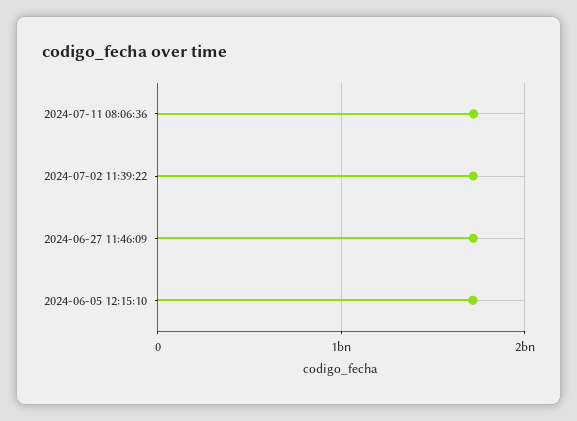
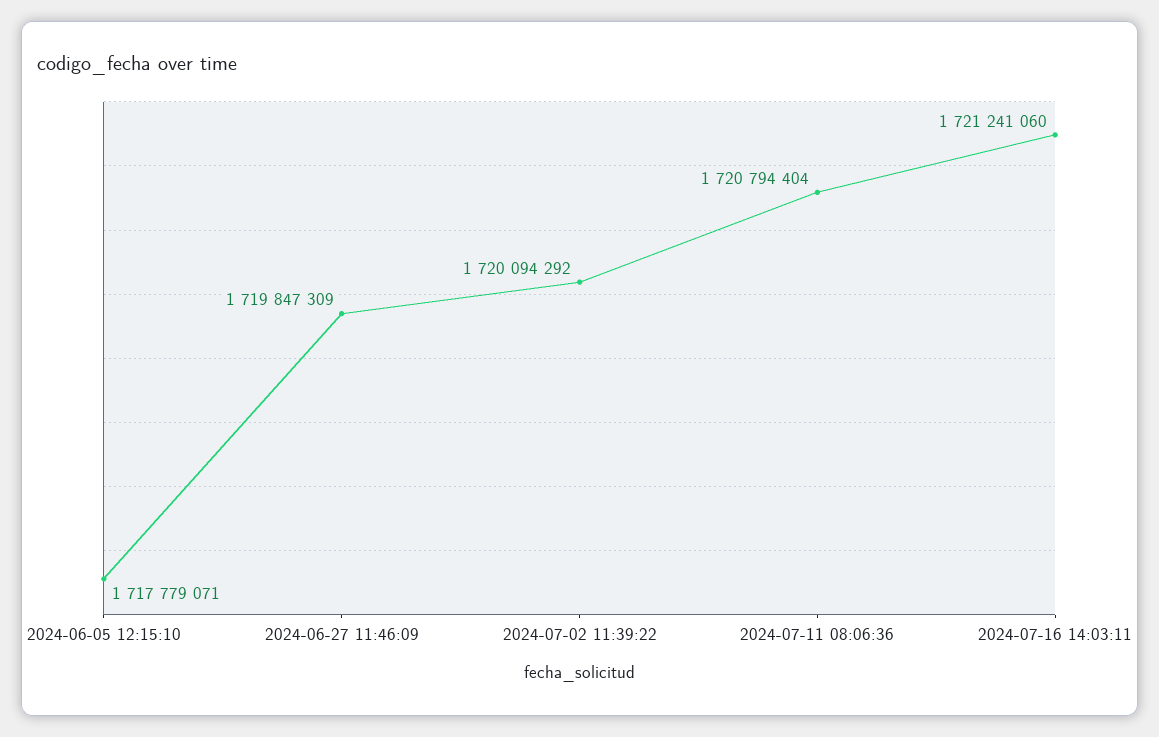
2024-07-16 14:03:11: none -> 1721241060

